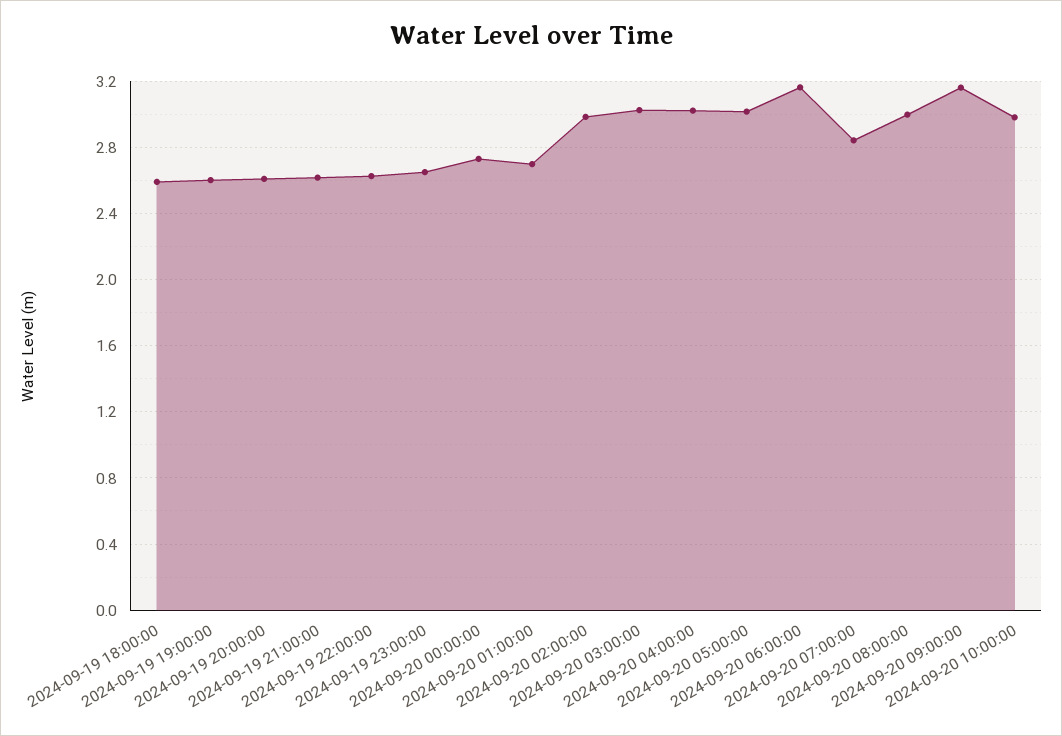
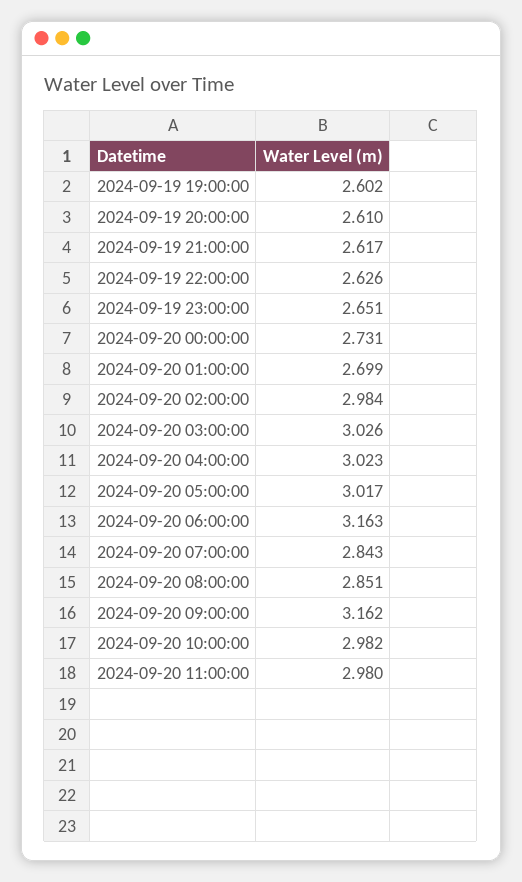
2024-09-19 18:00:00: 2.6 -> none
2024-09-20 08:00:00: 3 -> 2.851
2024-09-20 11:00:00: none -> 2.98

